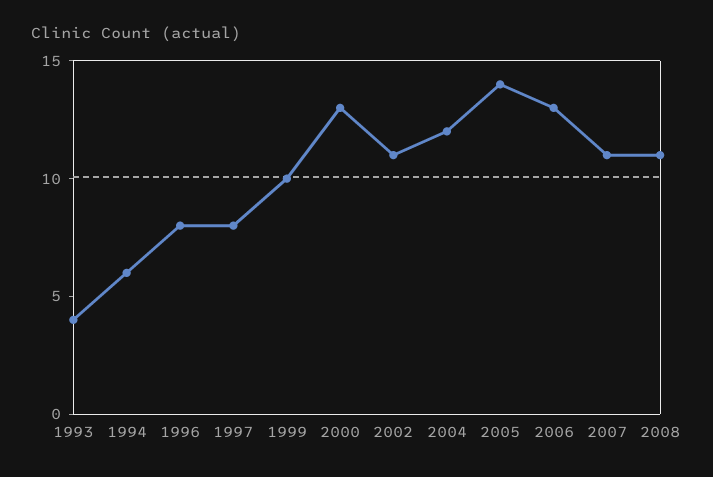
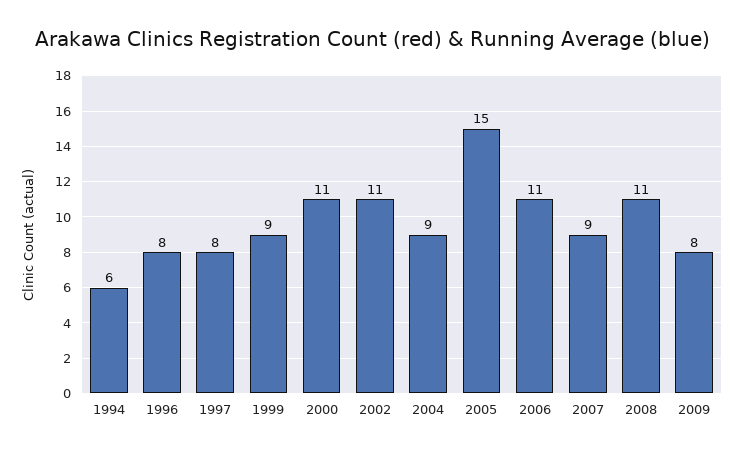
1993: 4 -> none
1999: 10 -> 9
2000: 13 -> 11
2004: 12 -> 9
2005: 14 -> 15
2006: 13 -> 11
2007: 11 -> 9
2009: none -> 8

